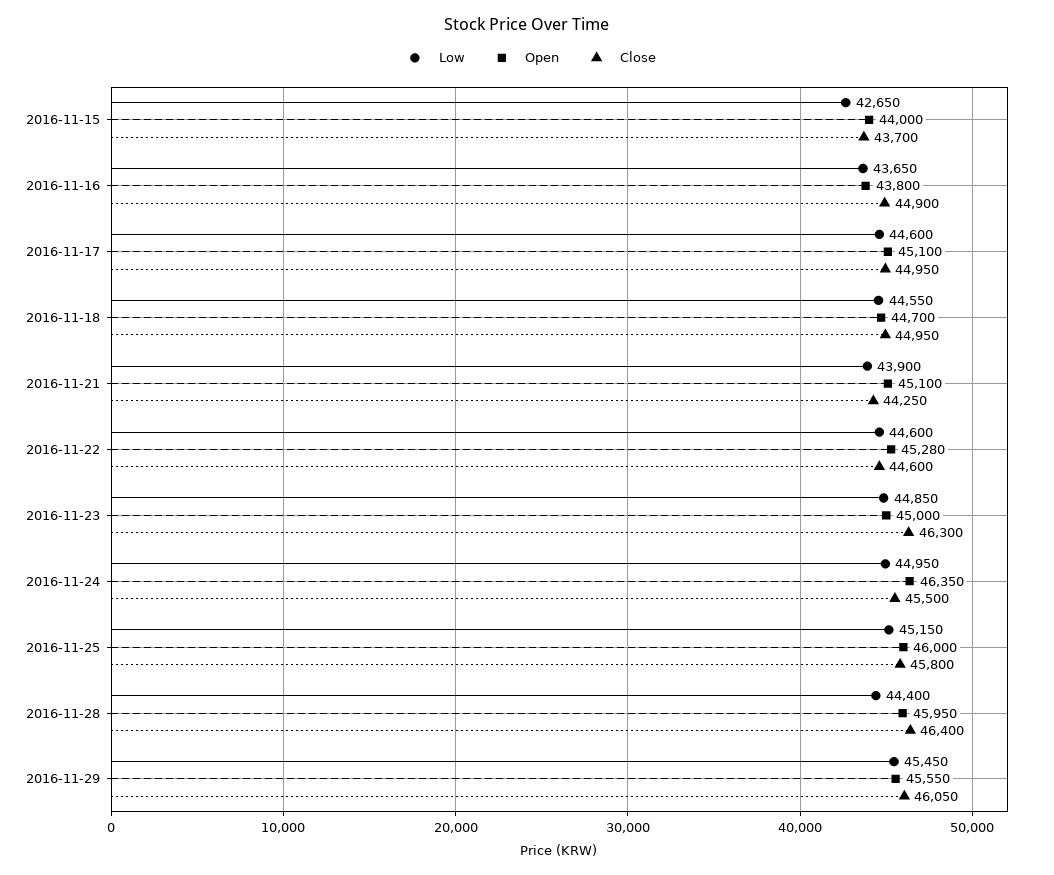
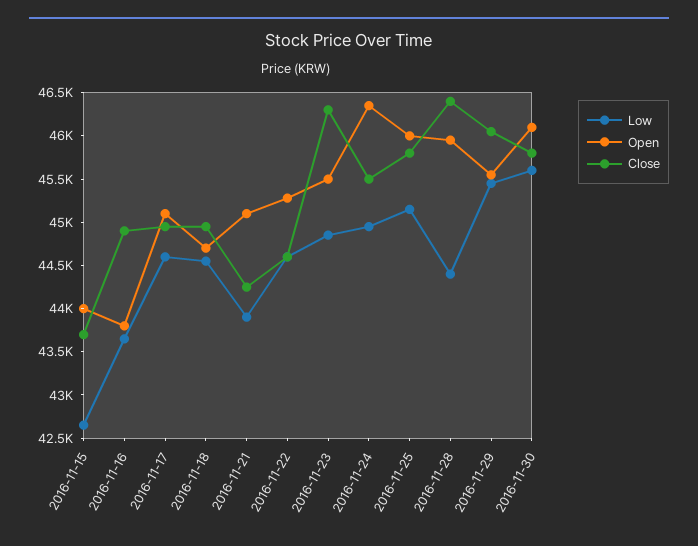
Open, 2016-11-23: 45000 -> 45500
Low, 2016-11-30: none -> 45600
Open, 2016-11-30: none -> 46100
Close, 2016-11-30: none -> 45800

